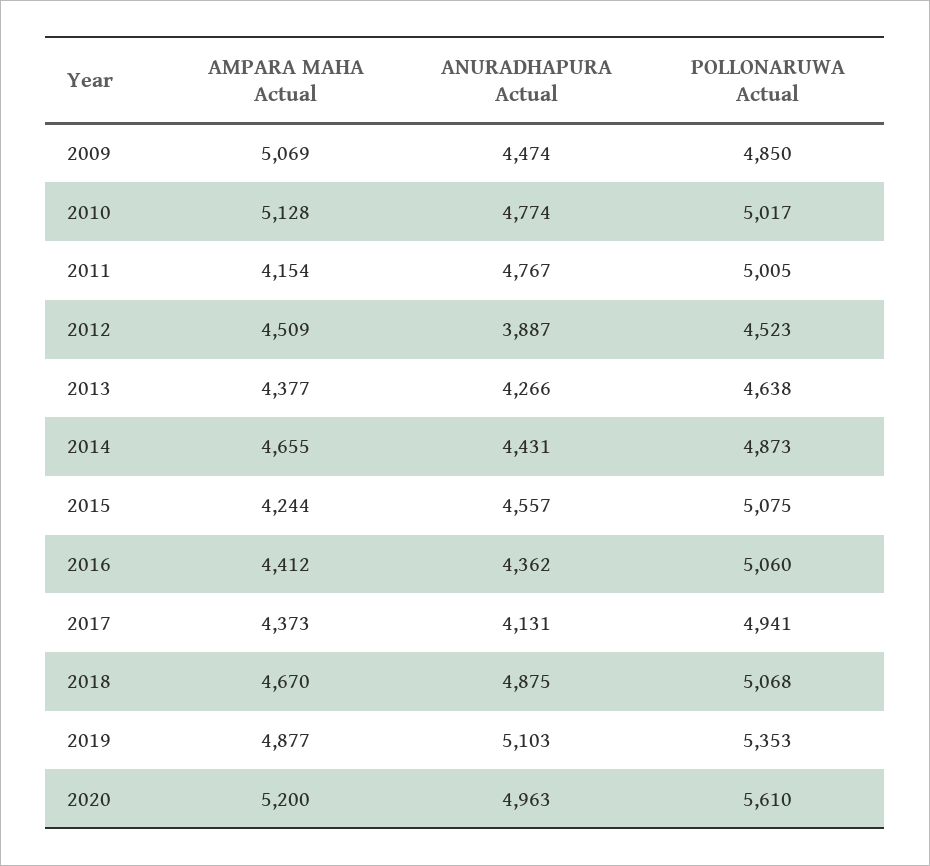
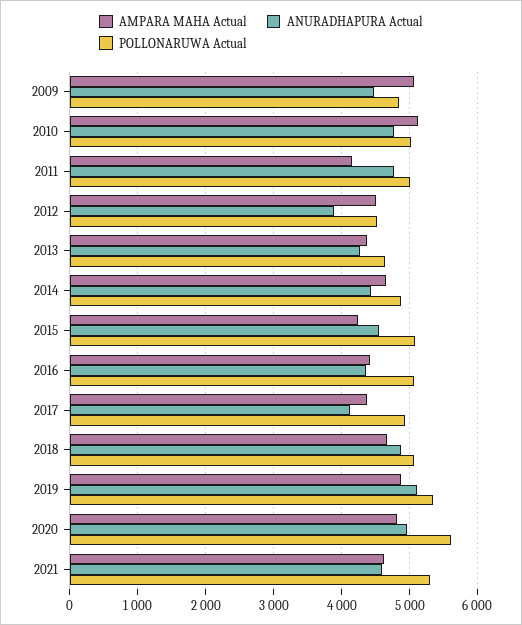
AMPARA MAHA Actual, 2020: 5200 -> 4800
AMPARA MAHA Actual, 2021: none -> 4600
ANURADHAPURA Actual, 2021: none -> 4600
POLLONARUWA Actual, 2021: none -> 5300

